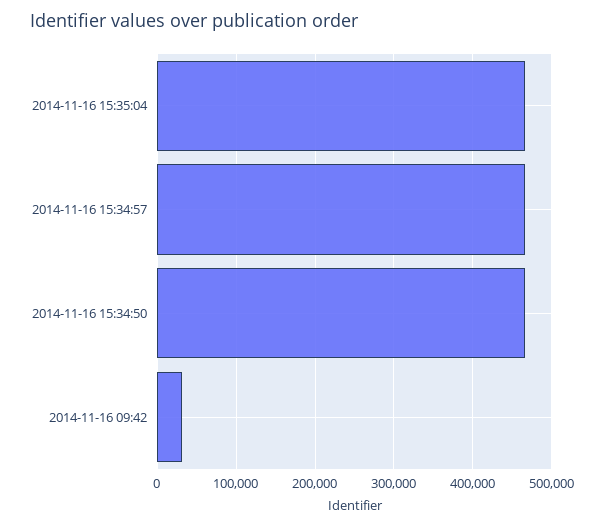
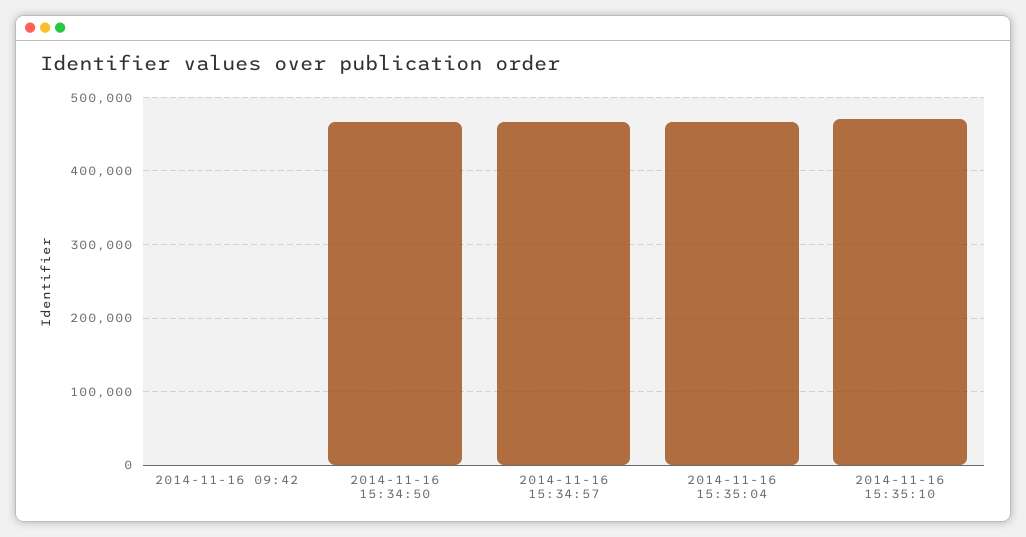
2014-11-16 09:42: 30000 -> 0
2014-11-16 15:35:10: none -> 470000

